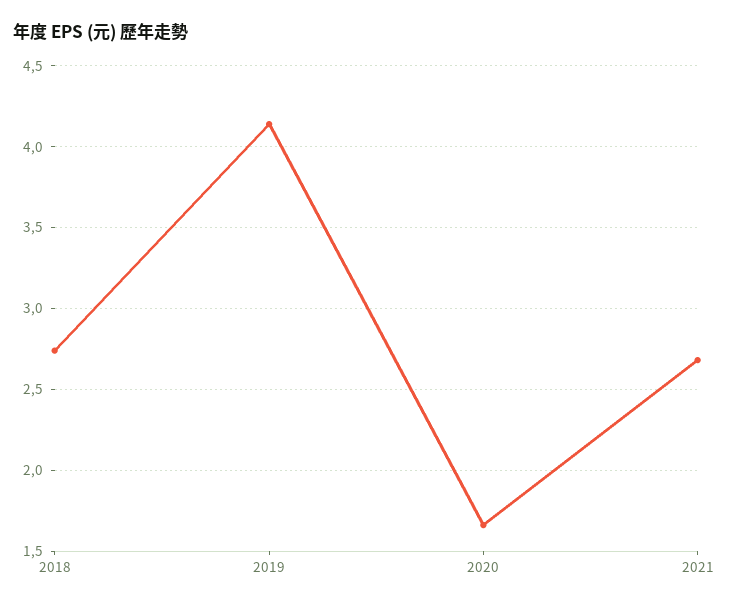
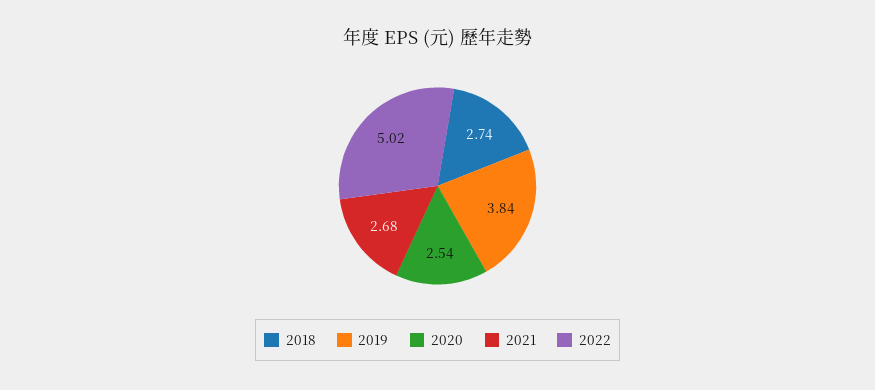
2019: 4.15 -> 3.84
2020: 1.65 -> 2.54
2022: none -> 5.02

